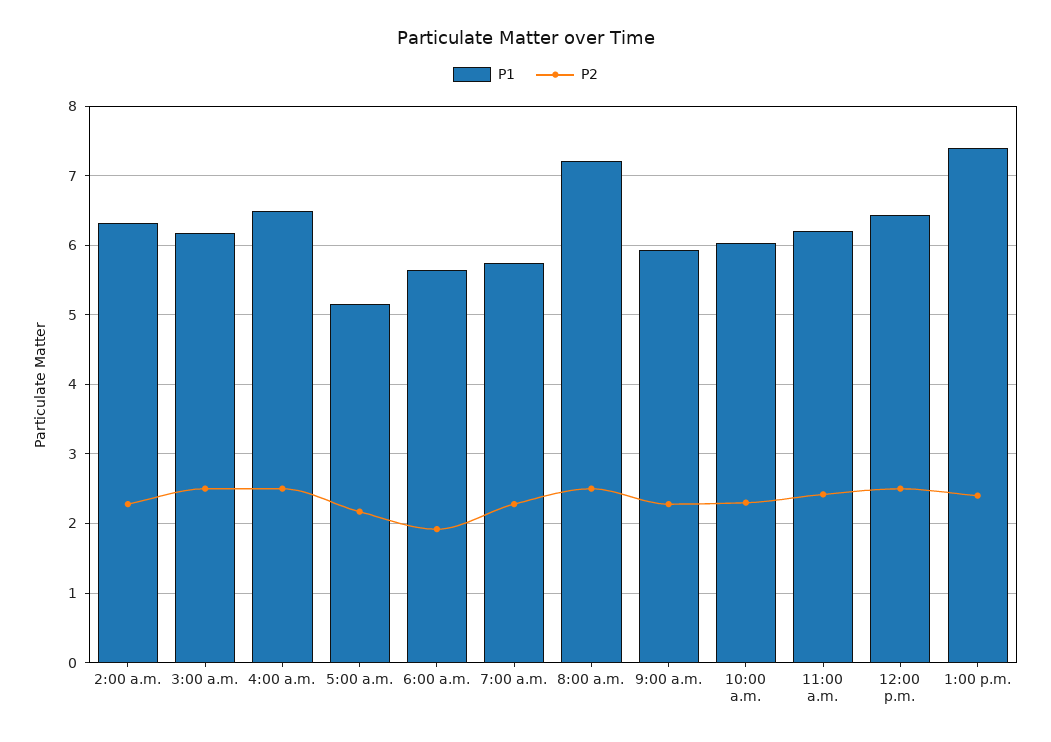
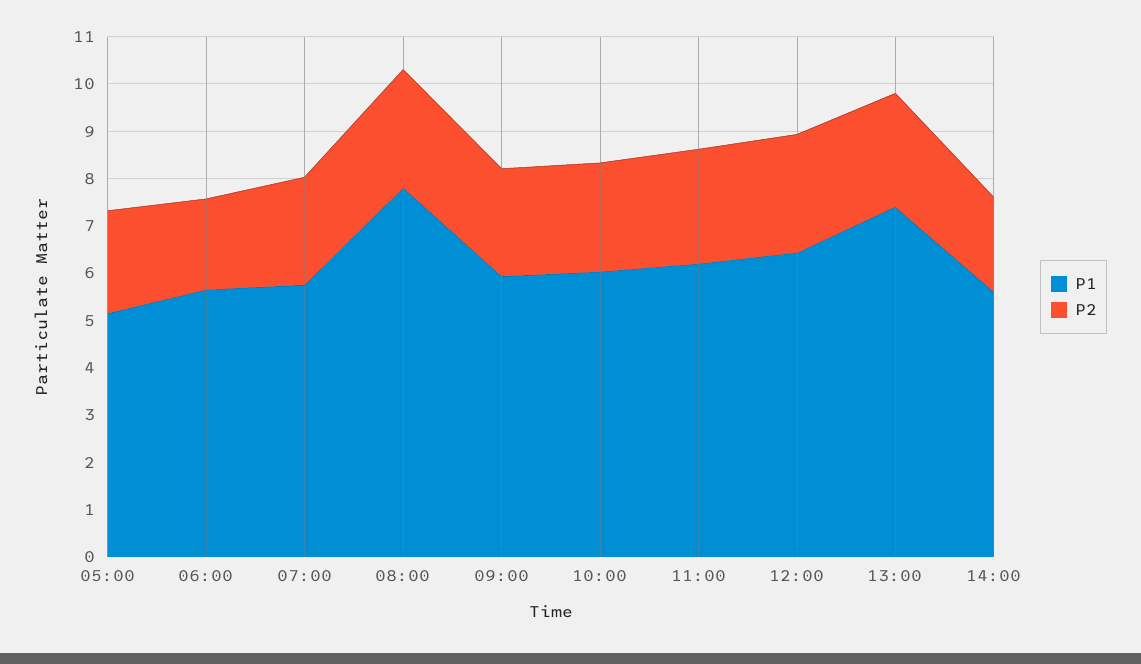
P1, 2:00 a.m.: 6.3 -> none
P2, 2:00 a.m.: 2.3 -> none
P1, 3:00 a.m.: 6.2 -> none
P2, 3:00 a.m.: 2.5 -> none
P1, 4:00 a.m.: 6.5 -> none
P2, 4:00 a.m.: 2.5 -> none
P1, 8:00 a.m.: 7.2 -> 7.8
P1, 14:00: none -> 5.6
P2, 14:00: none -> 2

